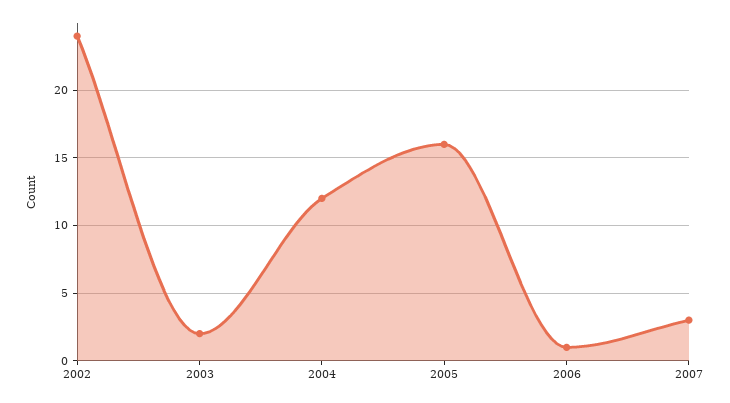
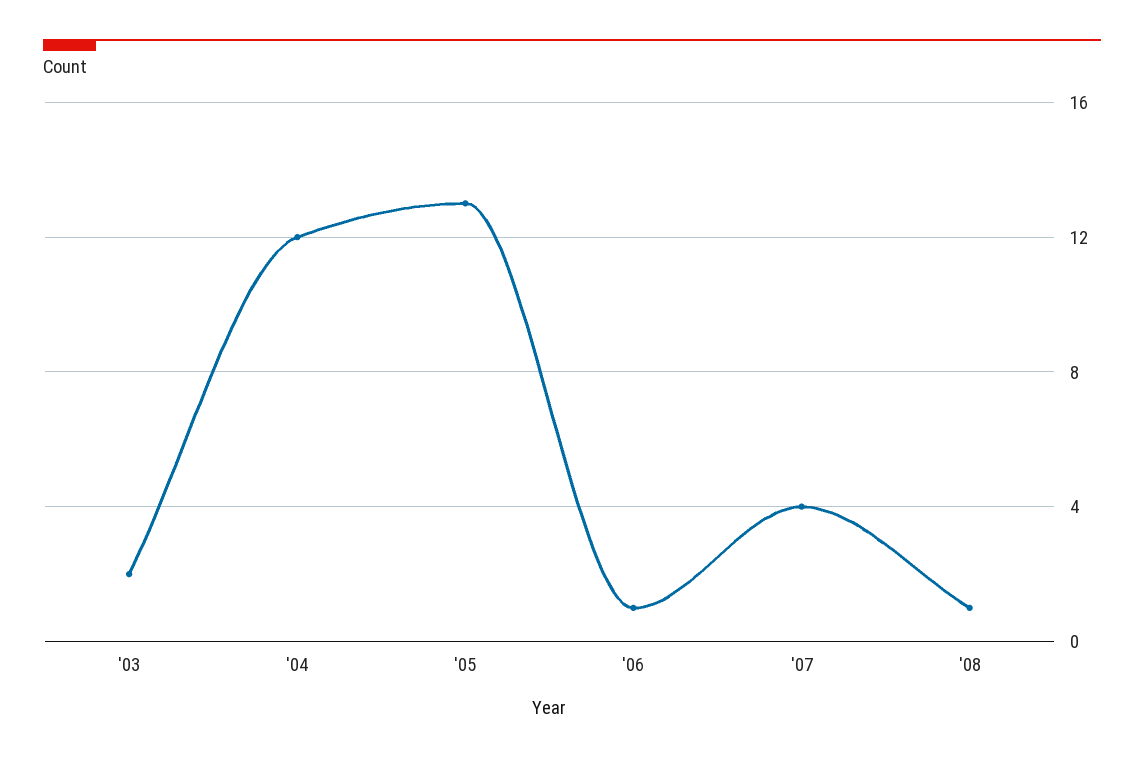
2002: 24 -> none
2005: 16 -> 13
2007: 3 -> 4
'08: none -> 1

